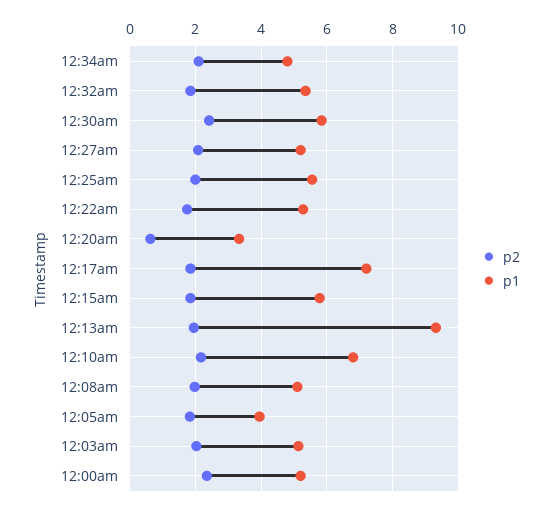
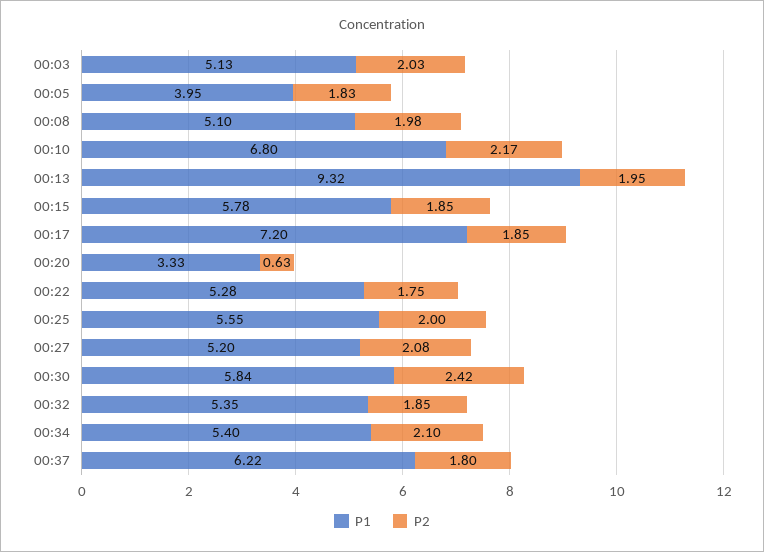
p1, 12:34am: 4.8 -> 5.4
p2, 12:00am: 2.4 -> none
p1, 12:00am: 5.2 -> none
p1, 00:37: none -> 6.22
p2, 00:37: none -> 1.8

